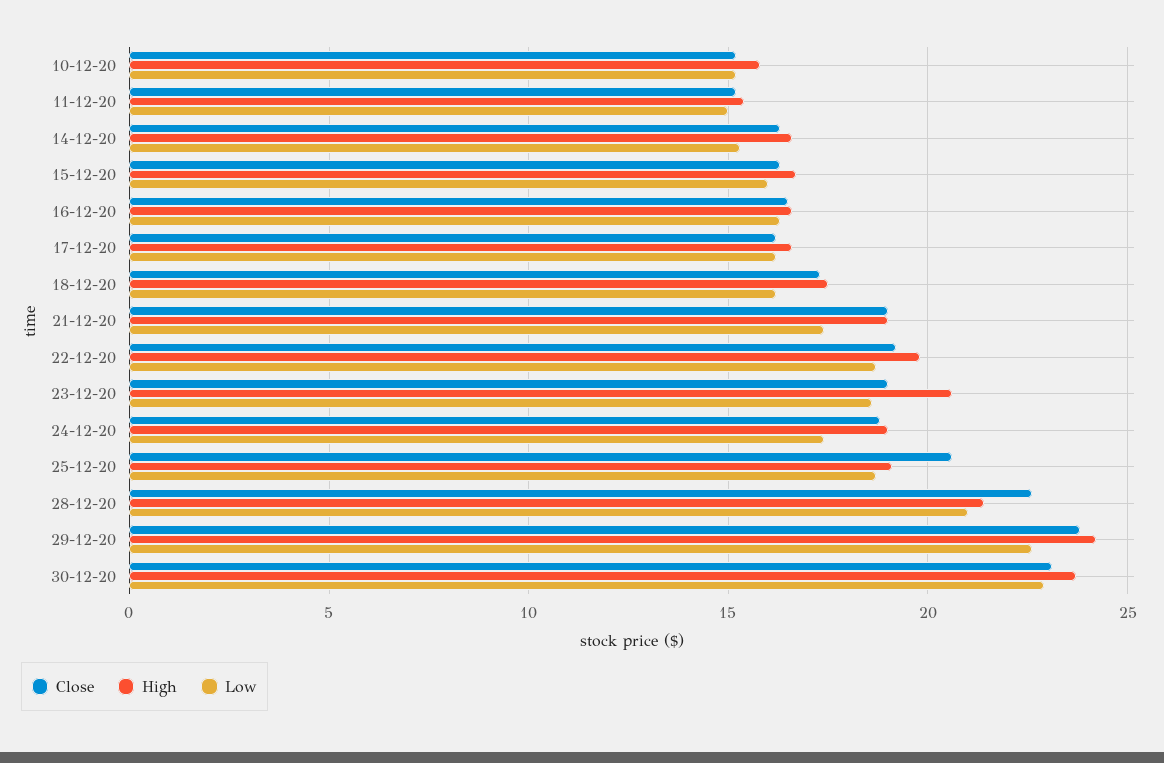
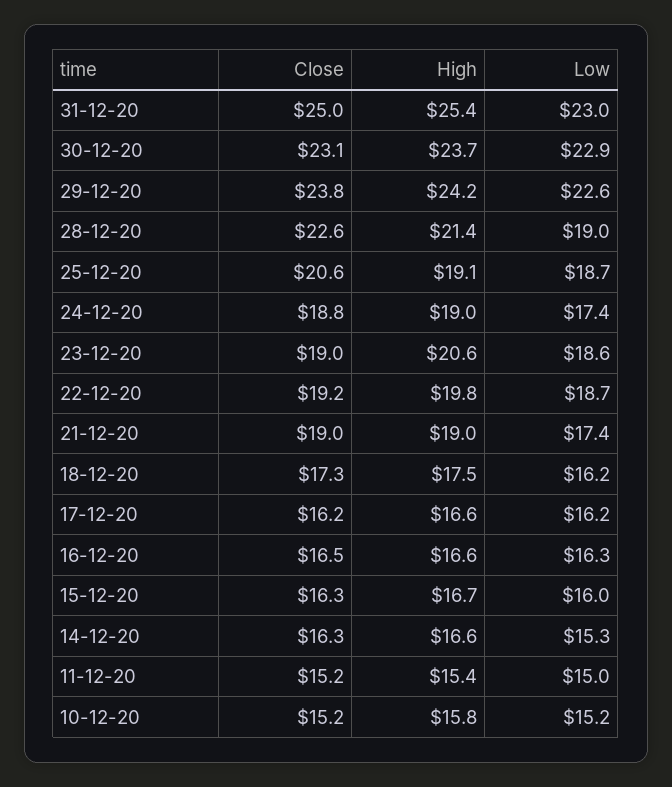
Low, 28-12-20: 21 -> 19
Close, 31-12-20: none -> 25
High, 31-12-20: none -> 25.4
Low, 31-12-20: none -> 23

